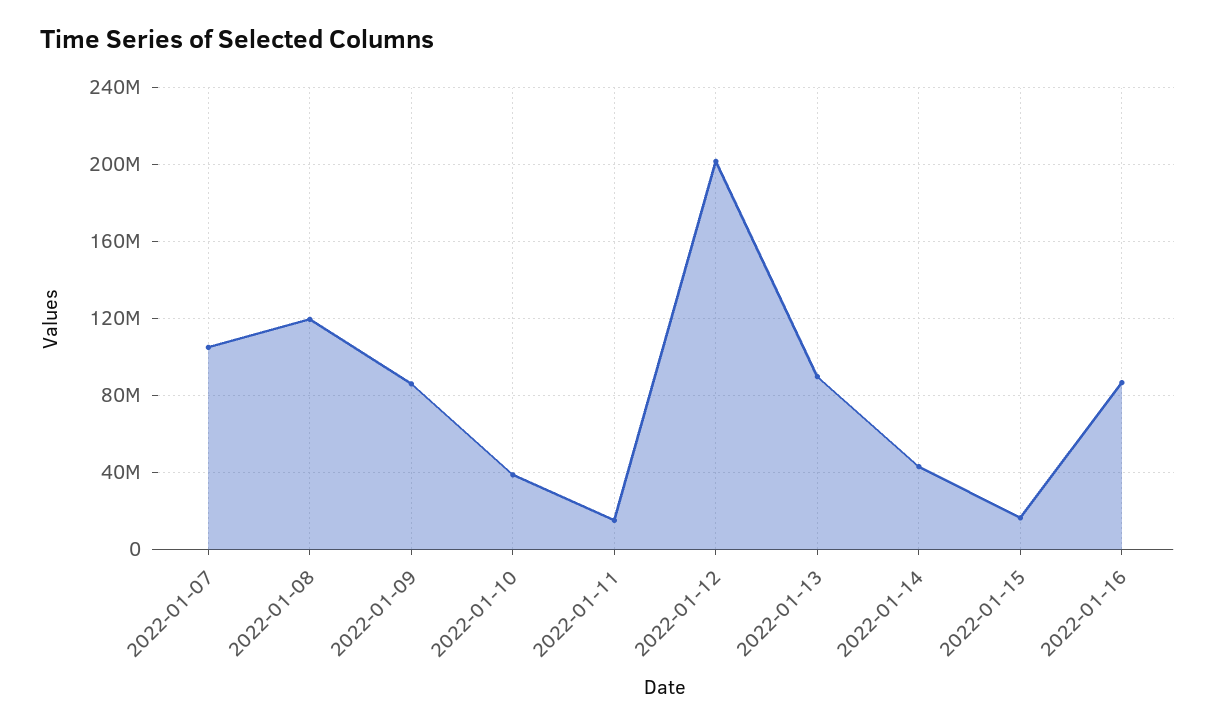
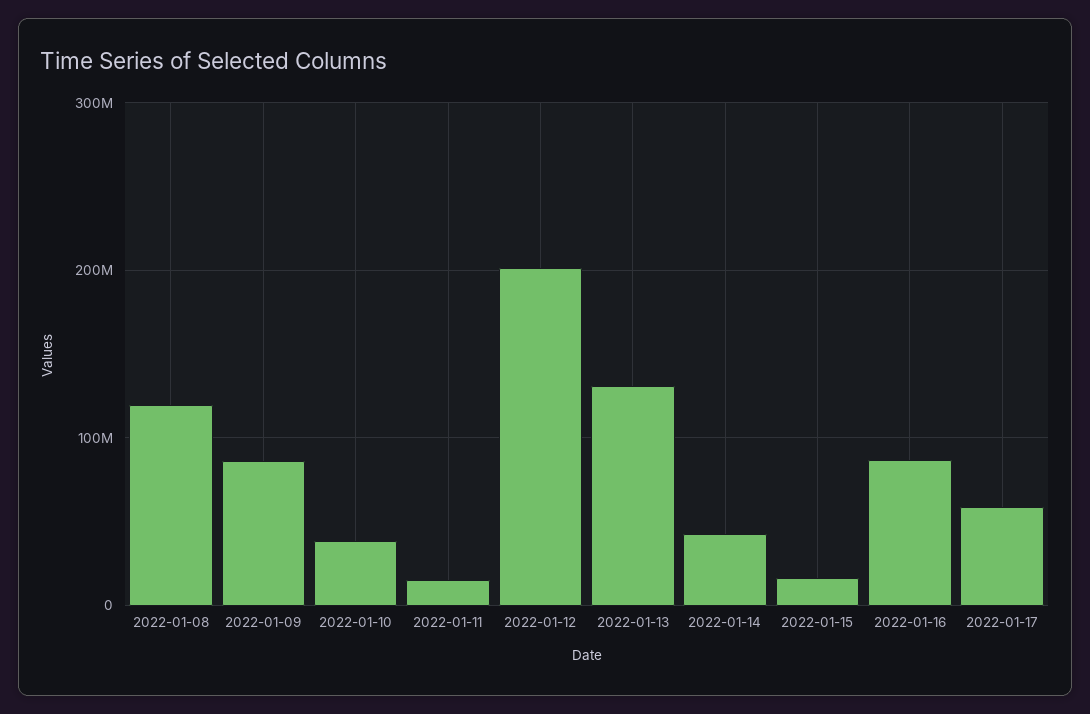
2022-01-07: 105000000 -> none
2022-01-13: 90000000 -> 130000000
2022-01-17: none -> 60000000

